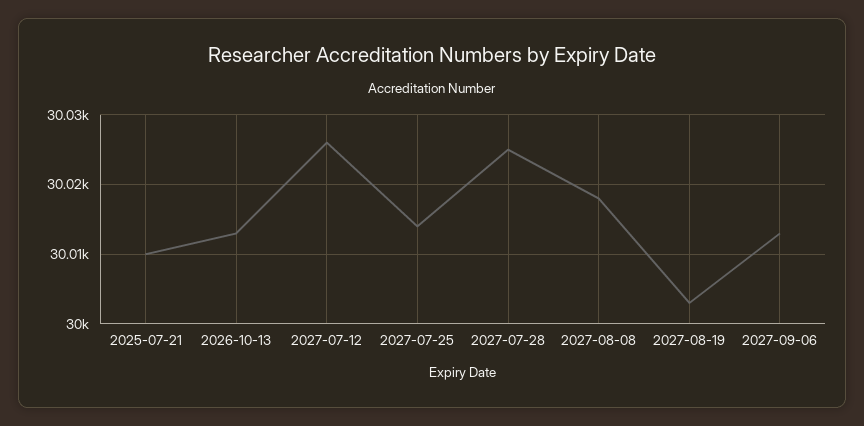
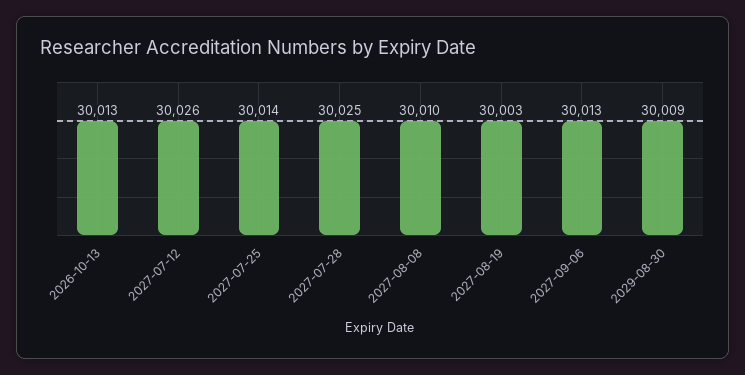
2025-07-21: 30010 -> none
2027-08-08: 30018 -> 30010
2029-08-30: none -> 30009

